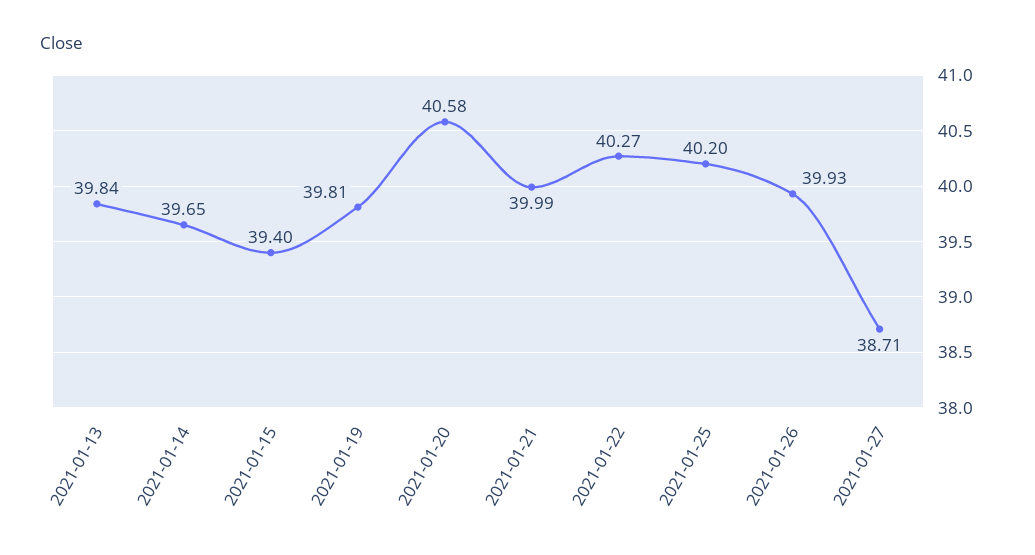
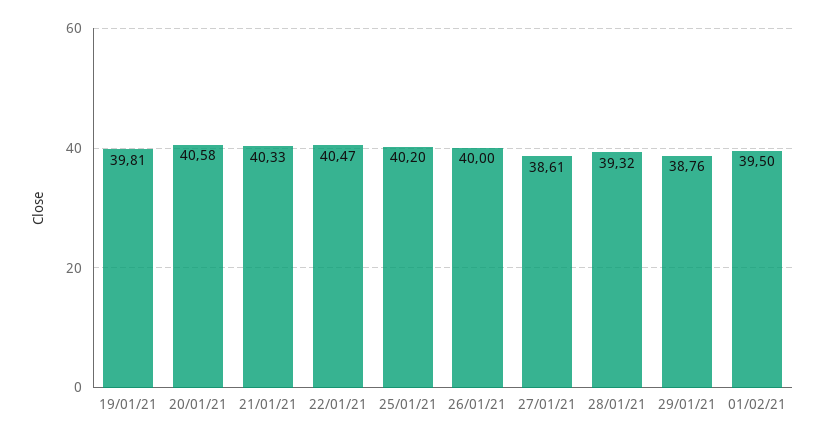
2021-01-13: 39.84 -> none
2021-01-14: 39.65 -> none
2021-01-15: 39.4 -> none
2021-01-21: 39.99 -> 40.33
2021-01-22: 40.27 -> 40.47
2021-01-26: 39.93 -> 40
2021-01-27: 38.71 -> 38.61
28/01/21: none -> 39.32
29/01/21: none -> 38.76
01/02/21: none -> 39.5

